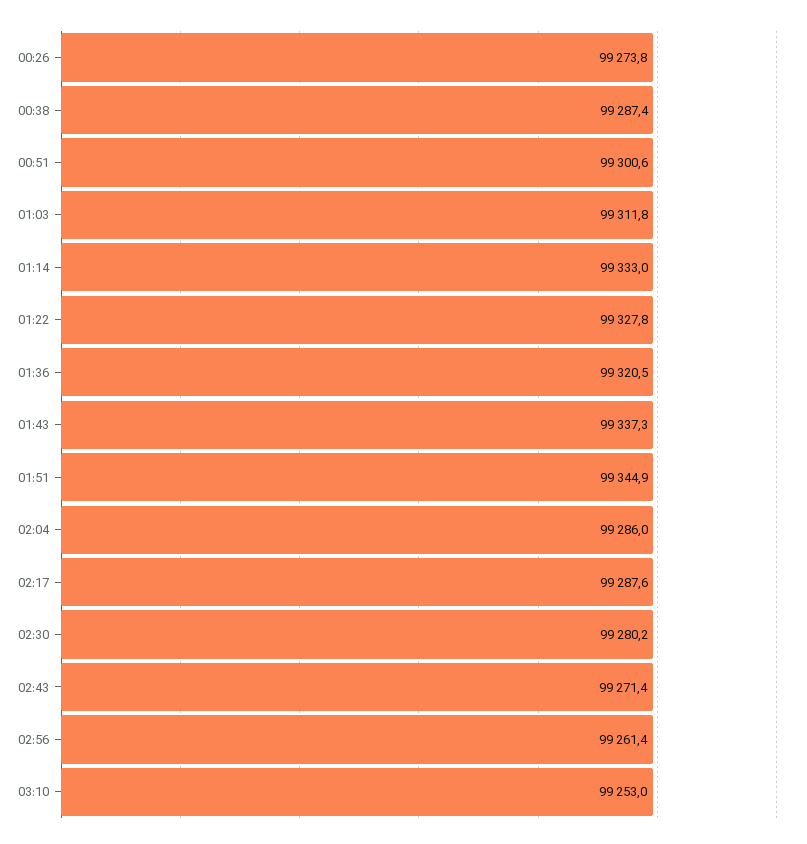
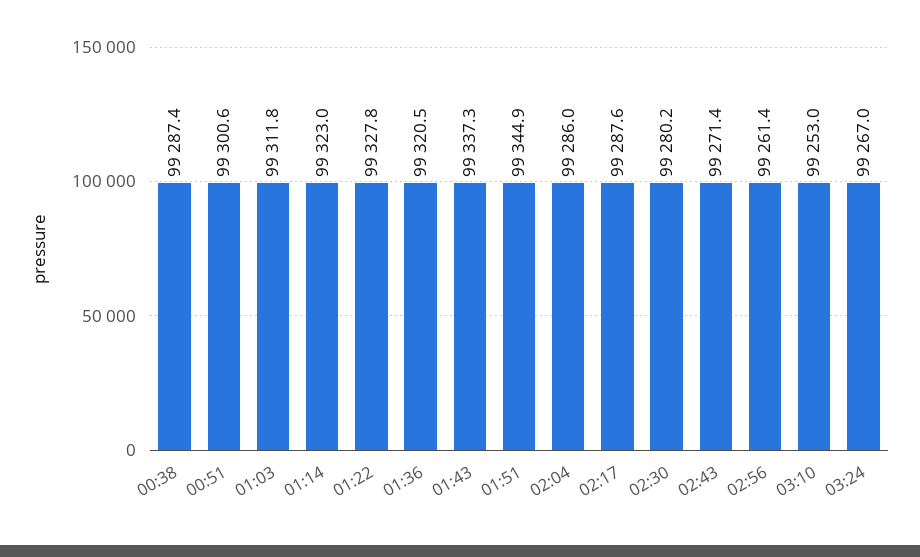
00:26: 99273.8 -> none
01:14: 99333 -> 99323
03:24: none -> 99267

